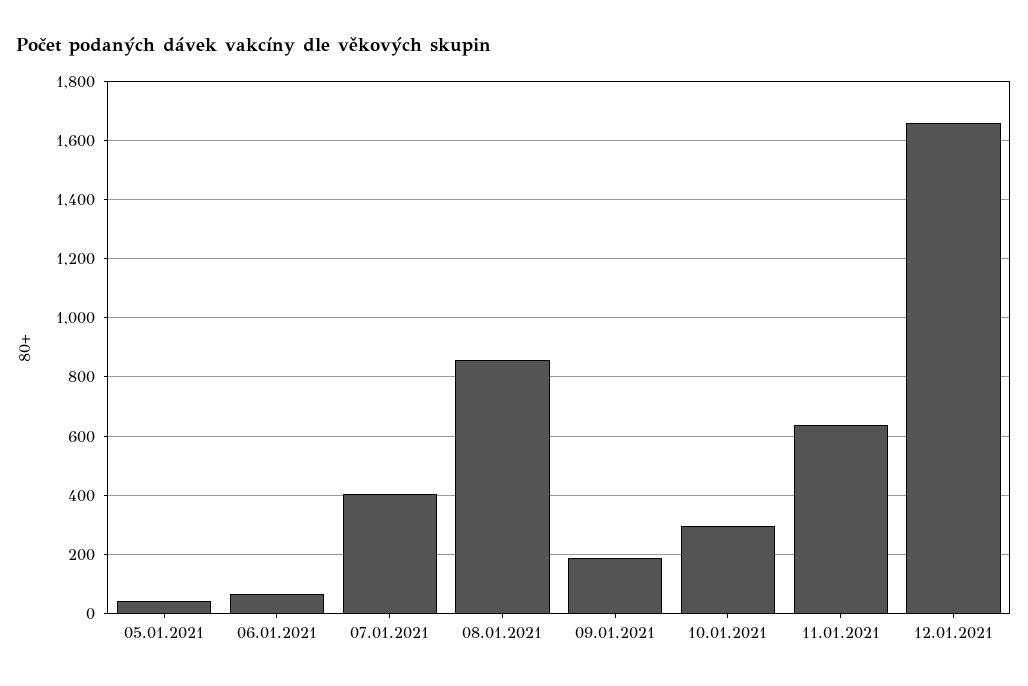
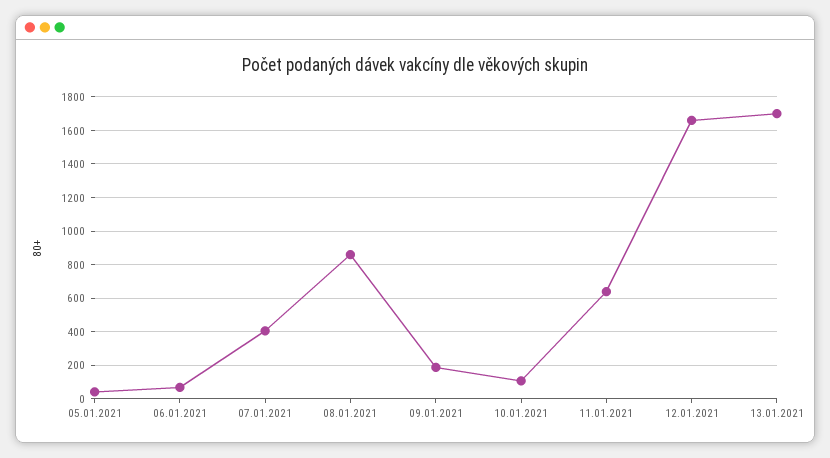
10.01.2021: 300 -> 100
13.01.2021: none -> 1700

